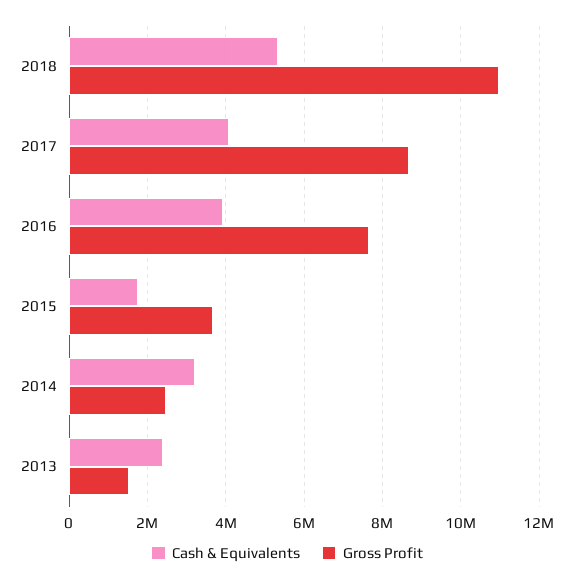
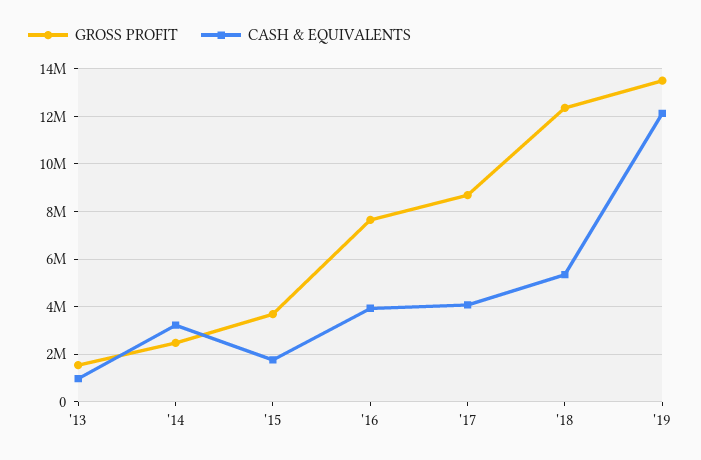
Gross Profit, 2018: 11000000 -> 12500000
Cash & Equivalents, 2013: 2400000 -> 1000000
Gross Profit, '19: none -> 13500000
Cash & Equivalents, '19: none -> 12000000

